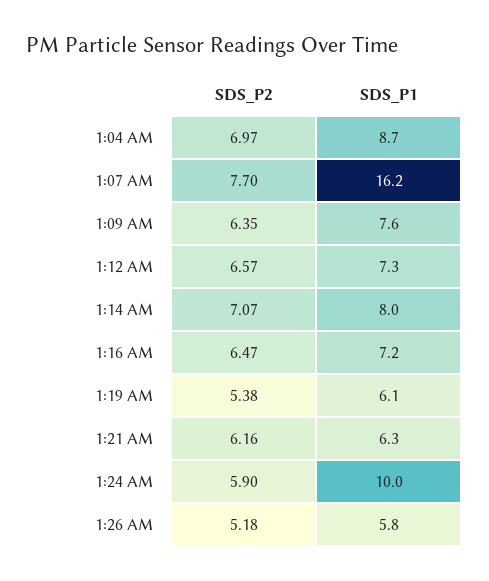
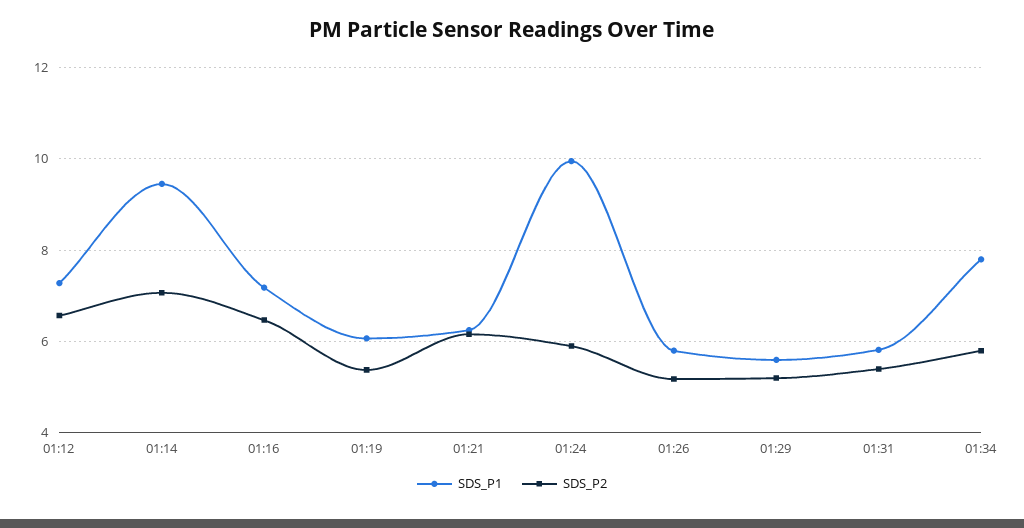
SDS_P2, 1:04 AM: 6.97 -> none
SDS_P1, 1:04 AM: 8.7 -> none
SDS_P2, 1:07 AM: 7.7 -> none
SDS_P1, 1:07 AM: 16.2 -> none
SDS_P2, 1:09 AM: 6.35 -> none
SDS_P1, 1:09 AM: 7.6 -> none
SDS_P1, 1:14 AM: 8 -> 9.4
SDS_P1, 01:29: none -> 5.6
SDS_P2, 01:29: none -> 5.2
SDS_P1, 01:31: none -> 5.8
SDS_P2, 01:31: none -> 5.4
SDS_P1, 01:34: none -> 7.8
SDS_P2, 01:34: none -> 5.8

